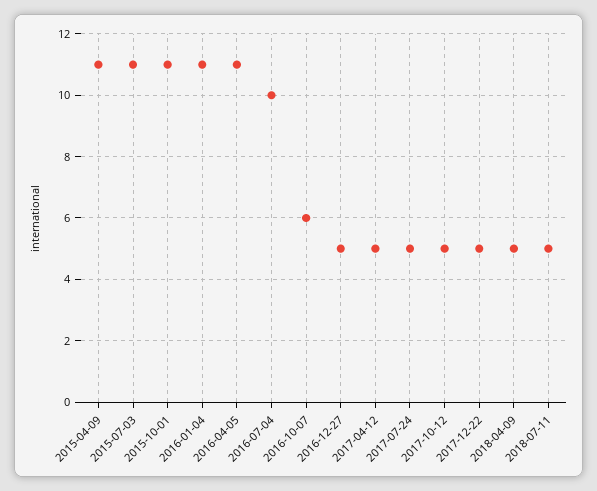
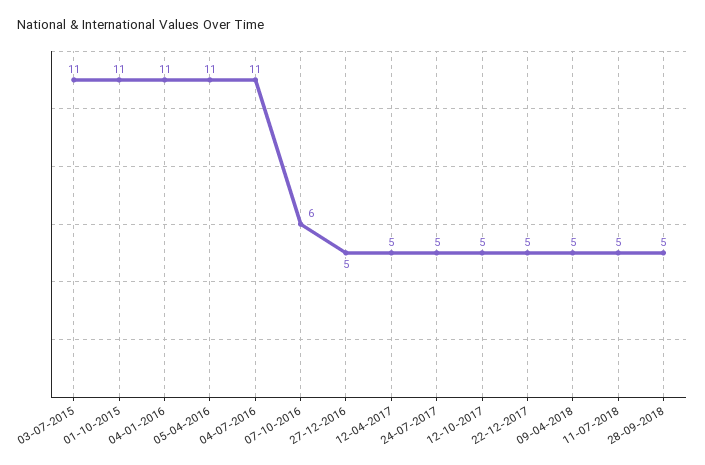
2015-04-09: 11 -> none
2016-07-04: 10 -> 11
28-09-2018: none -> 5

